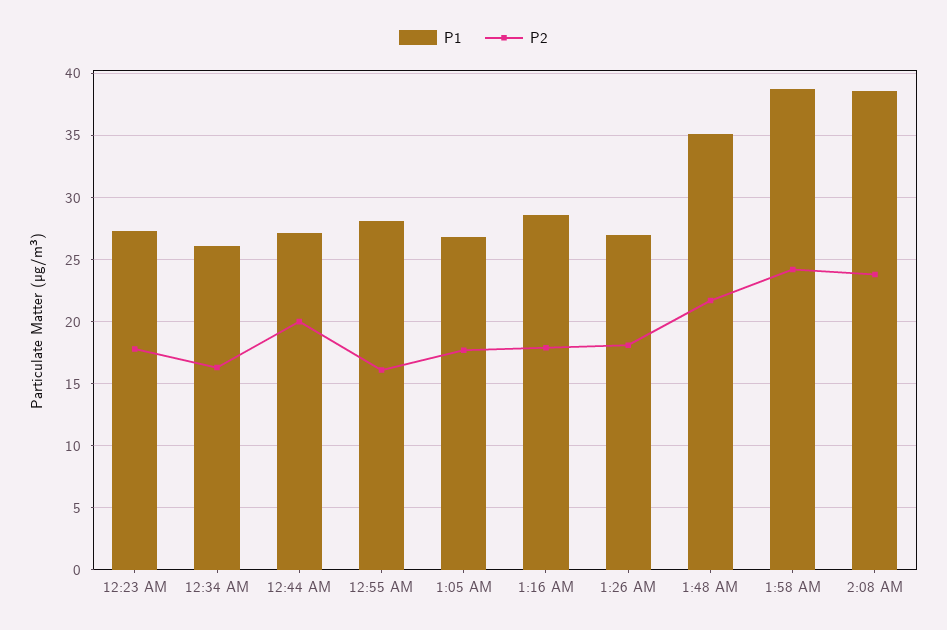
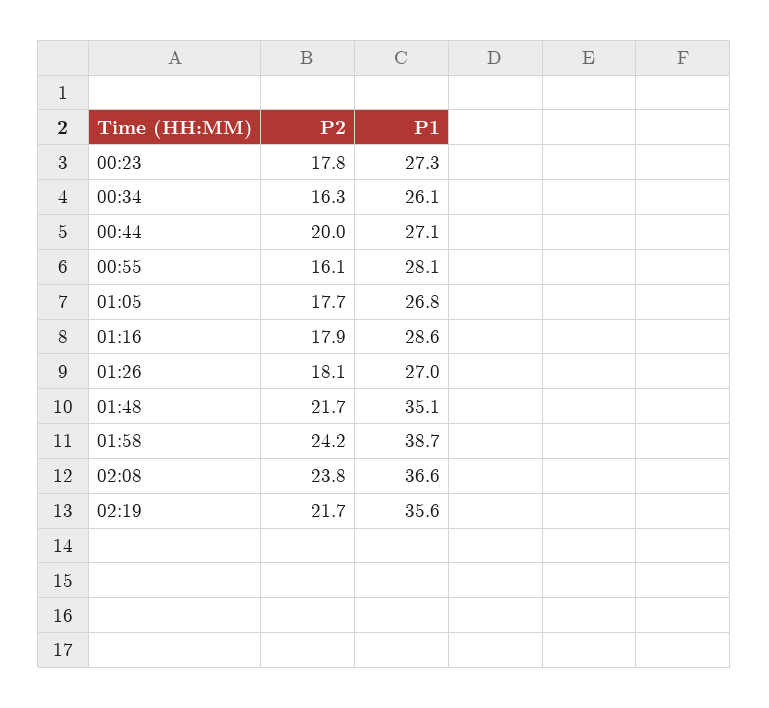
P1, 2:08 AM: 38.5 -> 36.6
P2, 02:19: none -> 21.7
P1, 02:19: none -> 35.6

